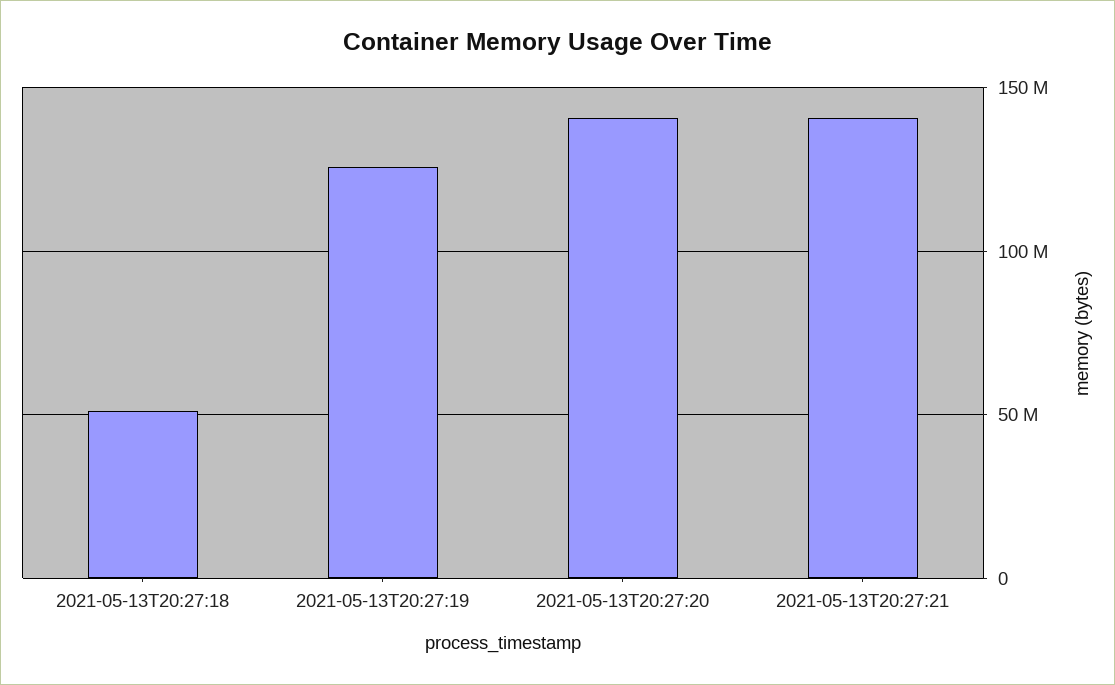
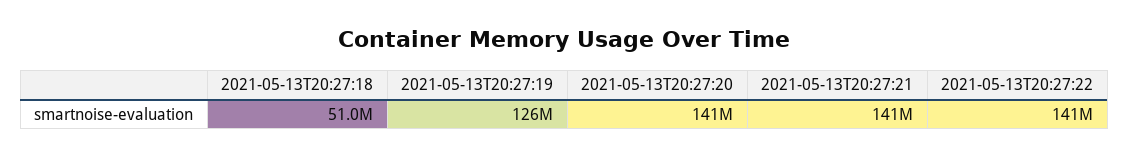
2021-05-13T20:27:22: none -> 141000000

